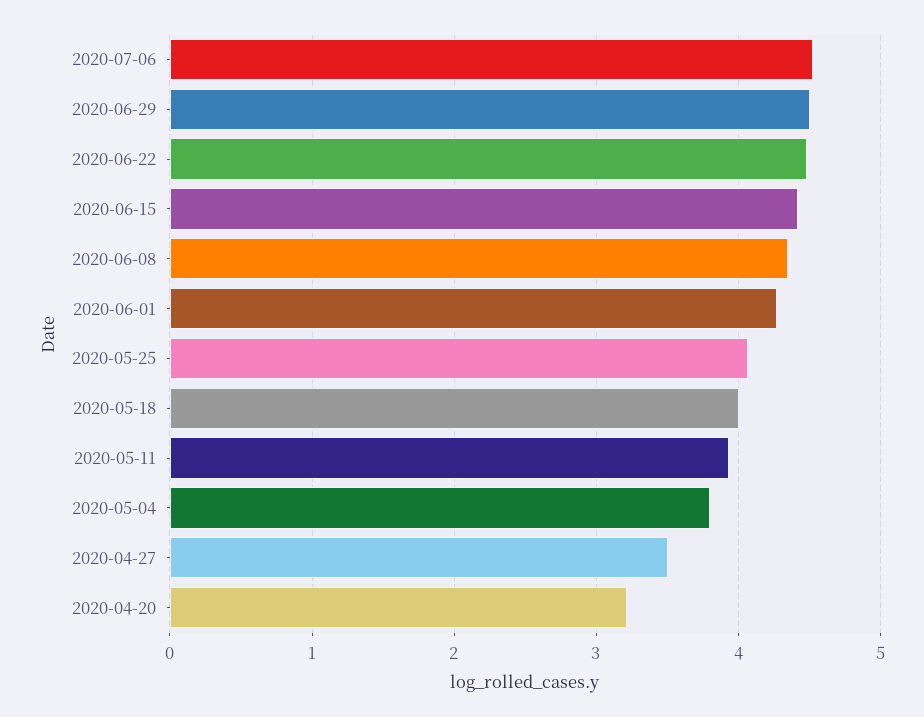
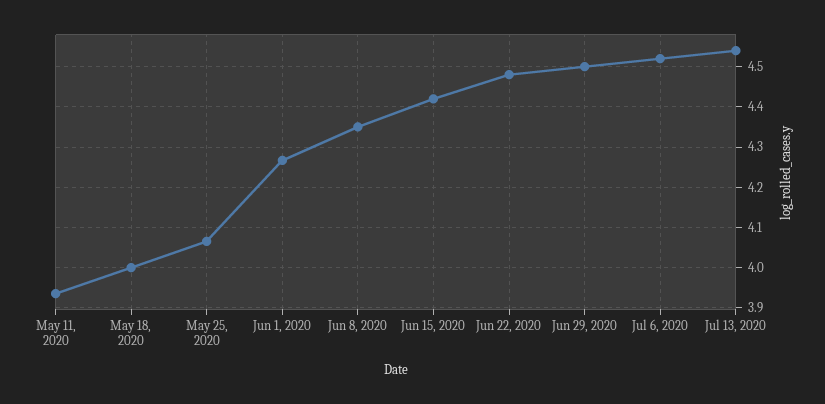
2020-05-04: 3.8 -> none
2020-04-27: 3.5 -> none
2020-04-20: 3.2 -> none
Jul 13, 2020: none -> 4.54

